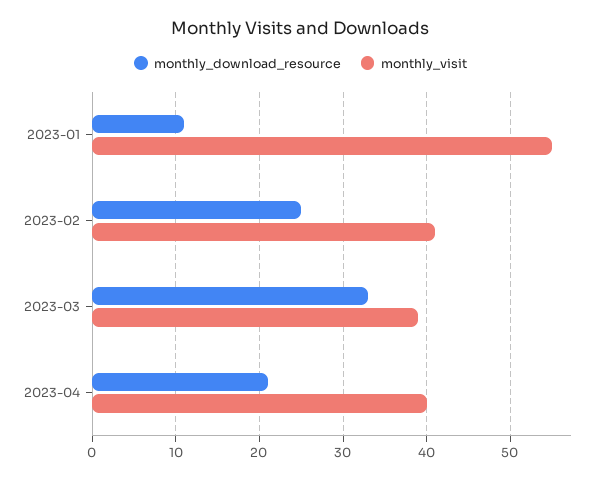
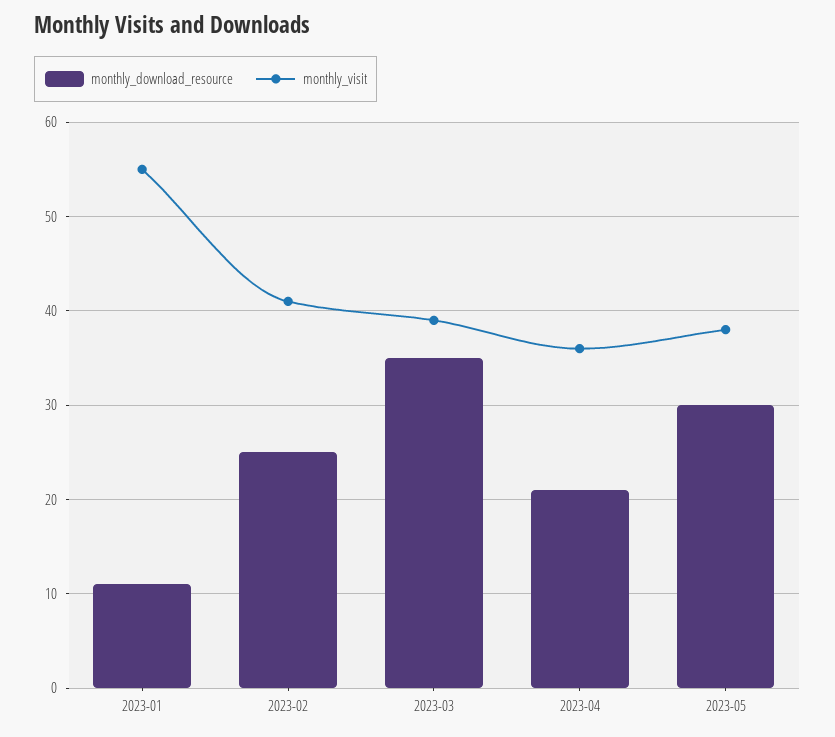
monthly_download_resource, 2023-03: 33 -> 35
monthly_visit, 2023-04: 40 -> 36
monthly_download_resource, 2023-05: none -> 30
monthly_visit, 2023-05: none -> 38

